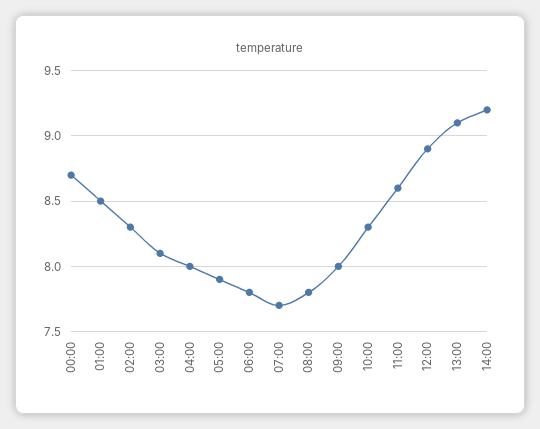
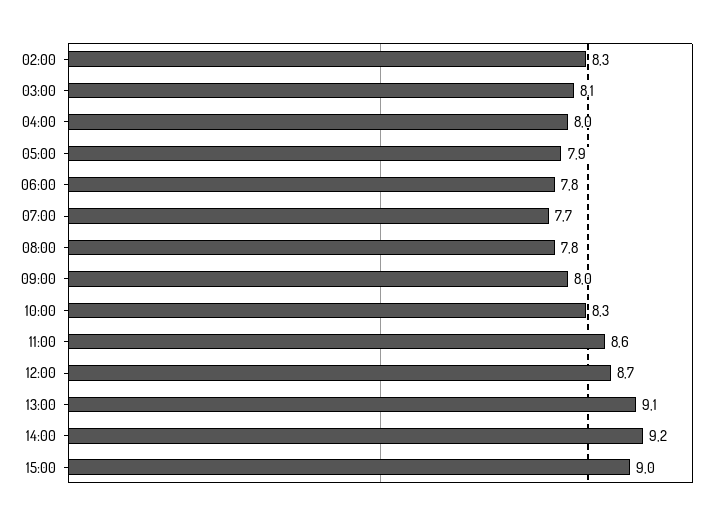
00:00: 8.7 -> none
01:00: 8.5 -> none
12:00: 8.9 -> 8.7
15:00: none -> 9

